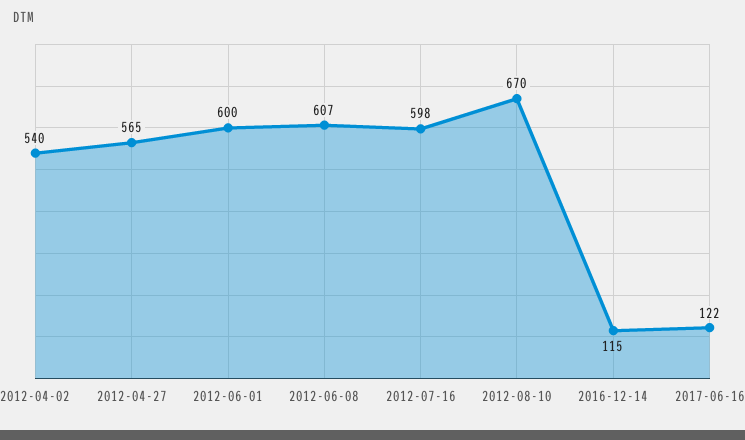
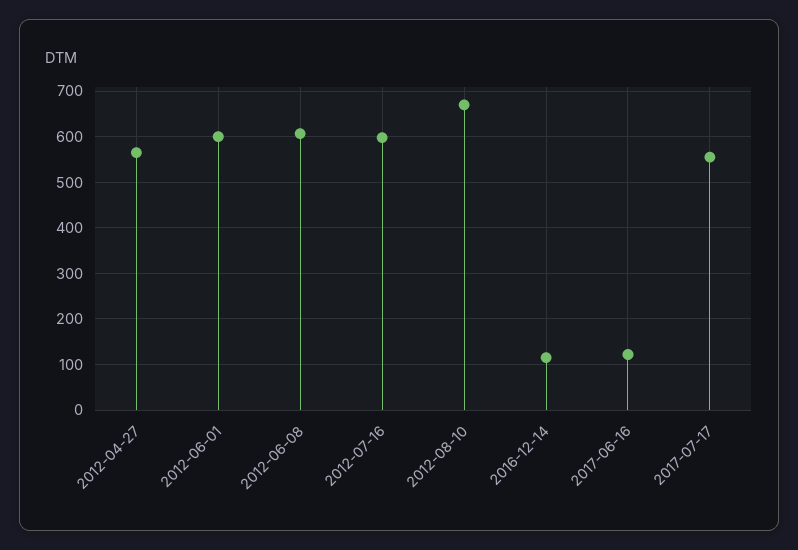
2012-04-02: 540 -> none
2017-07-17: none -> 560

